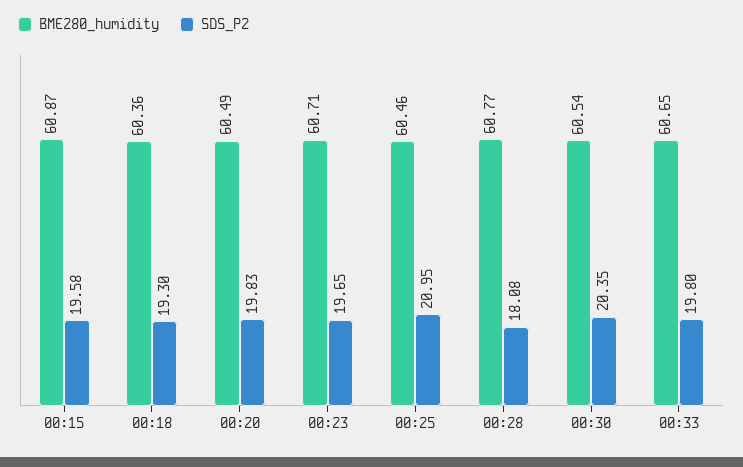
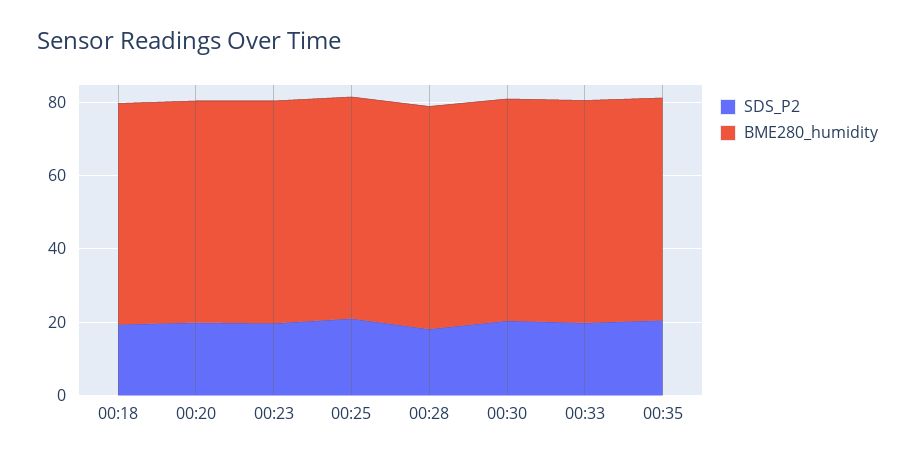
BME280_humidity, 00:15: 60.87 -> none
SDS_P2, 00:15: 19.58 -> none
SDS_P2, 00:35: none -> 20
BME280_humidity, 00:35: none -> 60

